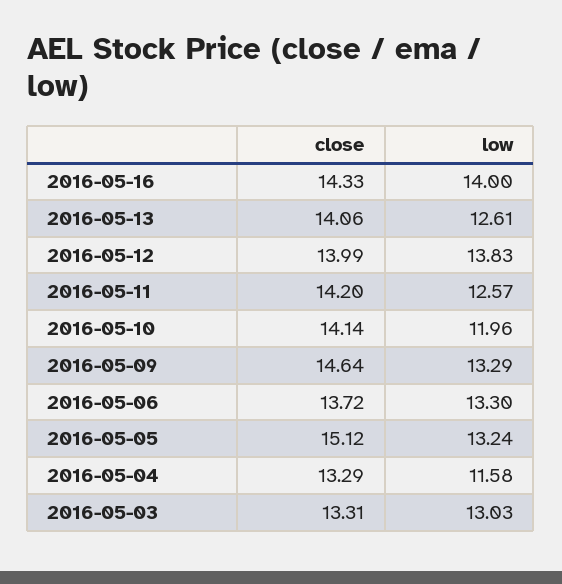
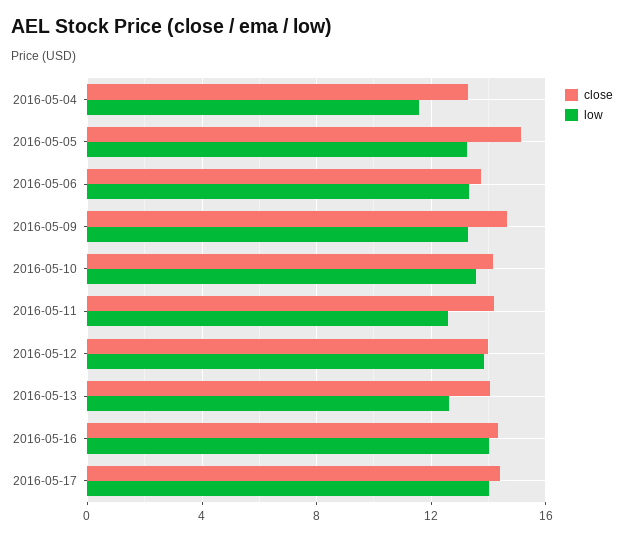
low, 2016-05-10: 11.96 -> 13.5
close, 2016-05-03: 13.31 -> none
low, 2016-05-03: 13.03 -> none
close, 2016-05-17: none -> 14.5
low, 2016-05-17: none -> 14

